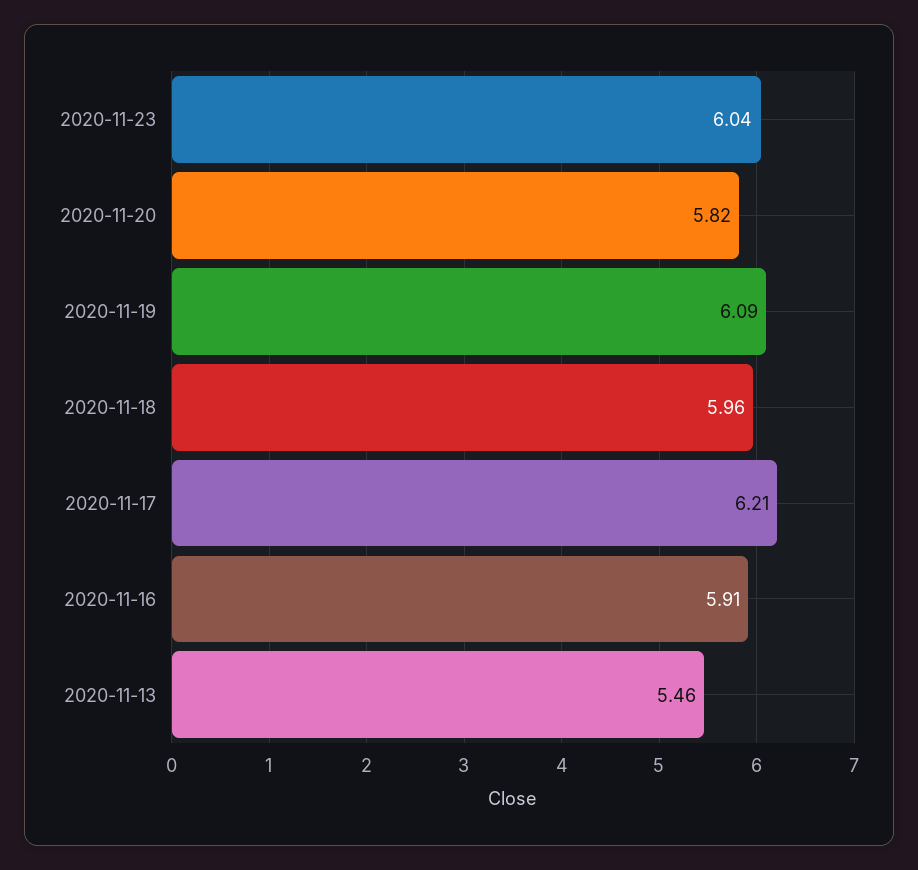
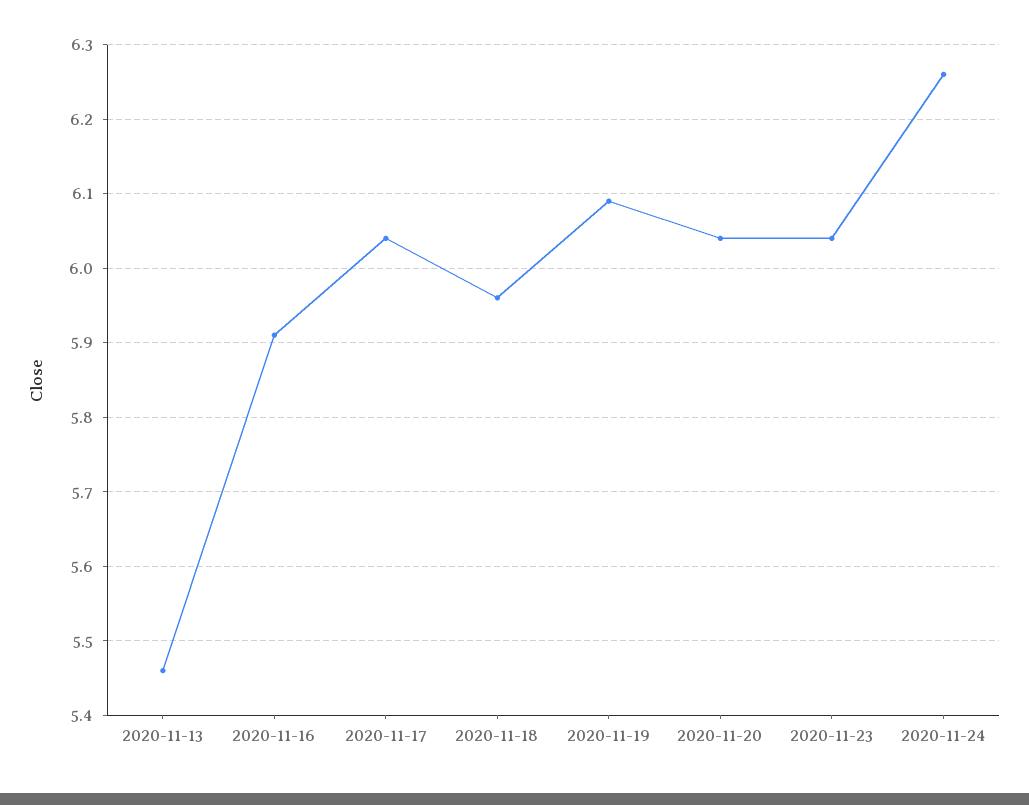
2020-11-20: 5.82 -> 6.04
2020-11-17: 6.21 -> 6.04
2020-11-24: none -> 6.26

